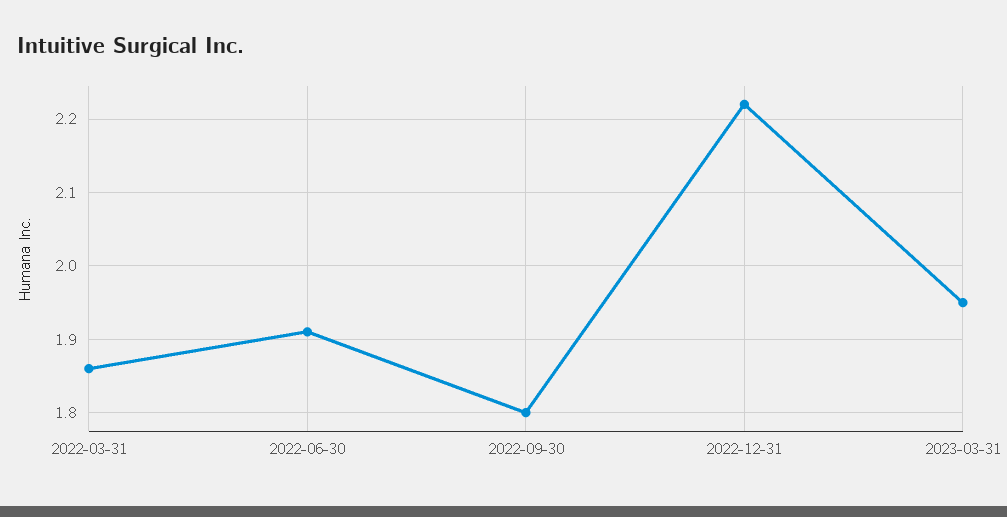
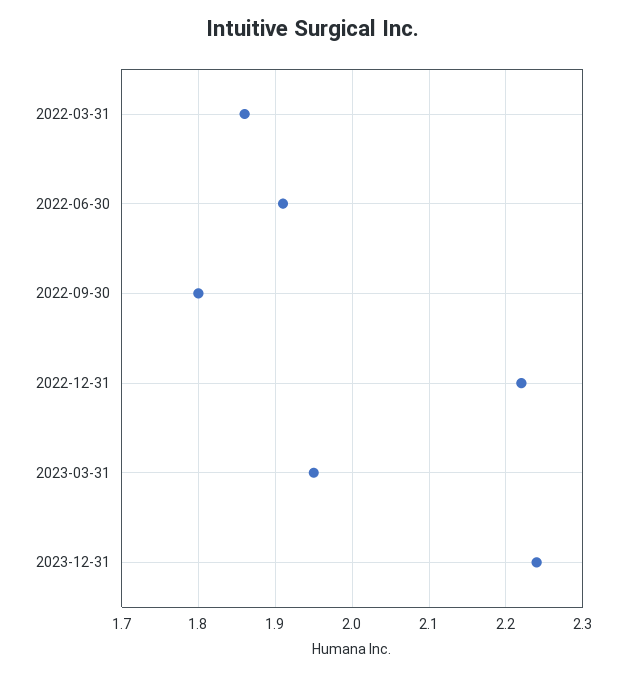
2023-12-31: none -> 2.24

